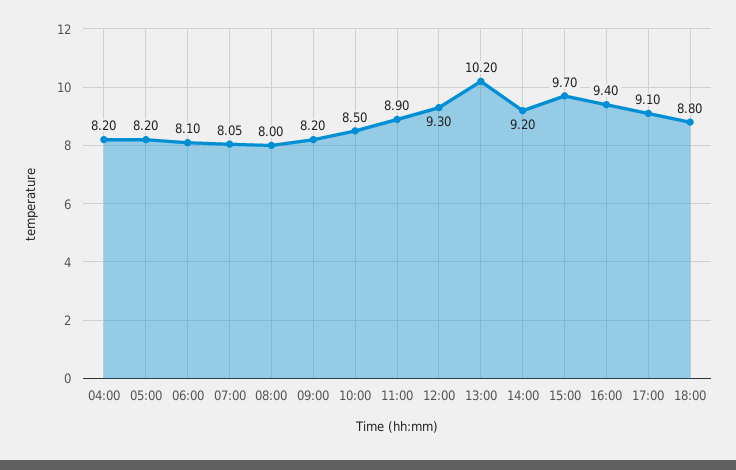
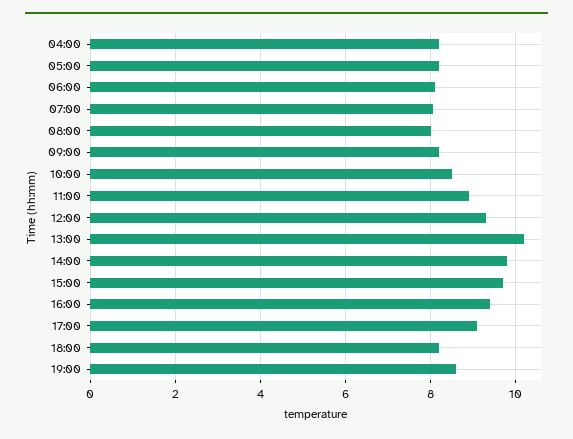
14:00: 9.2 -> 9.8
18:00: 8.8 -> 8.2
19:00: none -> 8.6

